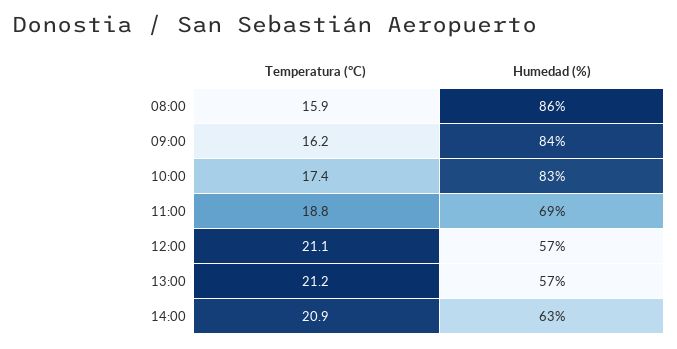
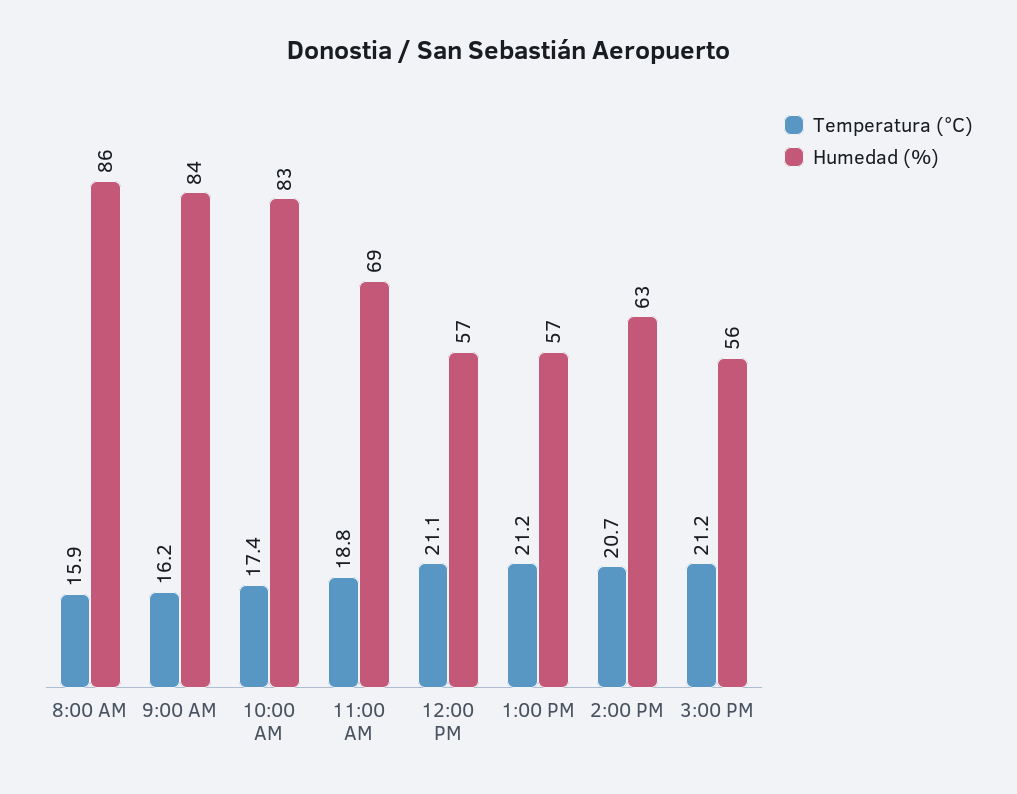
Temperatura (°C), 14:00: 20.9 -> 20.7
Temperatura (°C), 3:00 PM: none -> 21.2
Humedad (%), 3:00 PM: none -> 56

